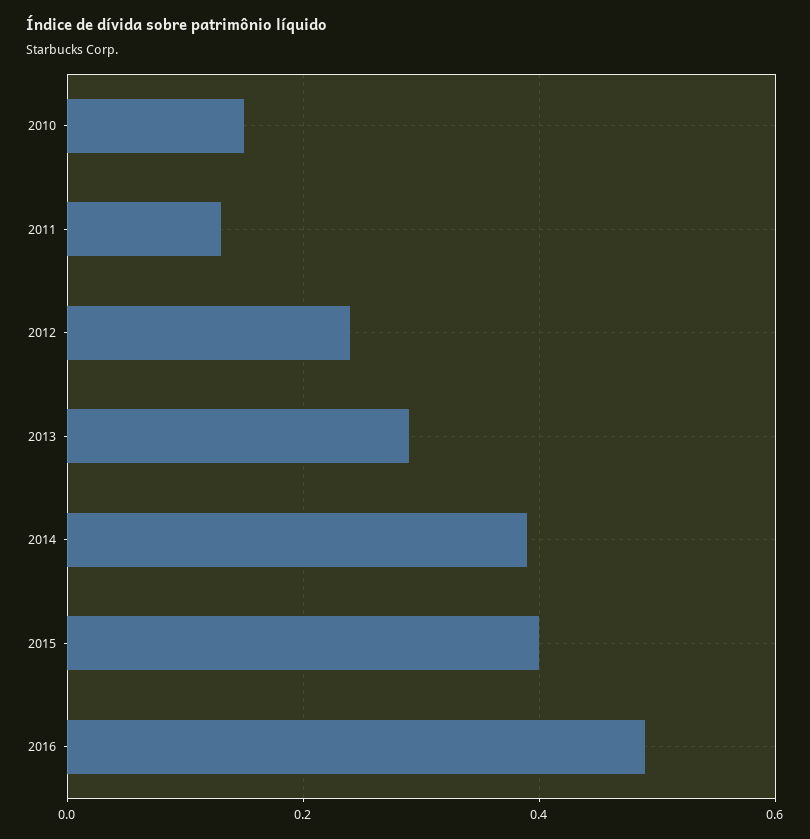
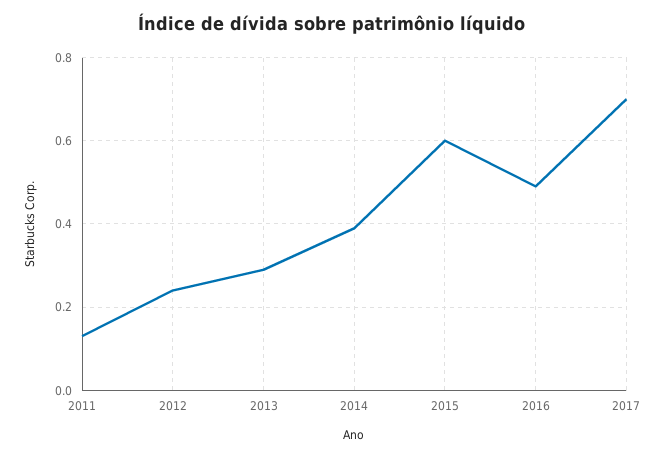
2010: 0.15 -> none
2015: 0.4 -> 0.6
2017: none -> 0.7

